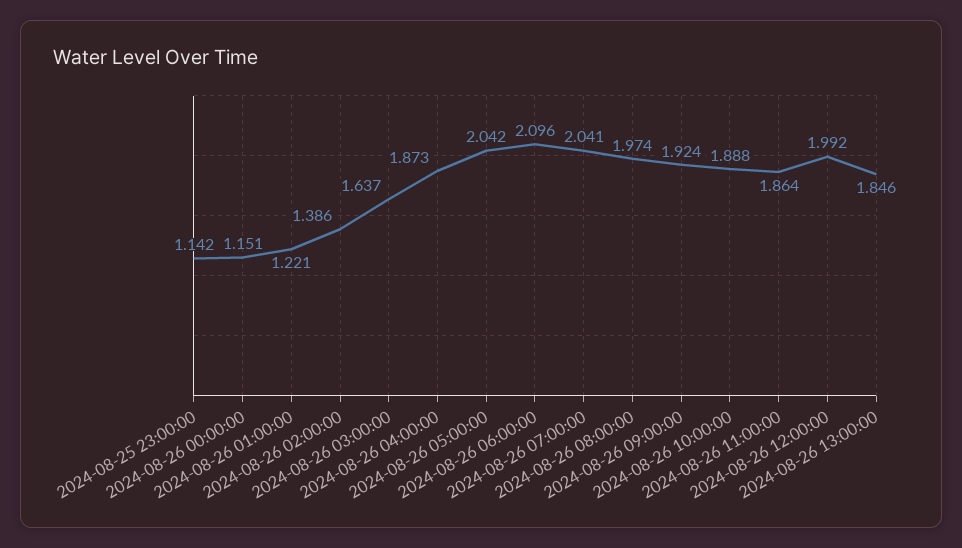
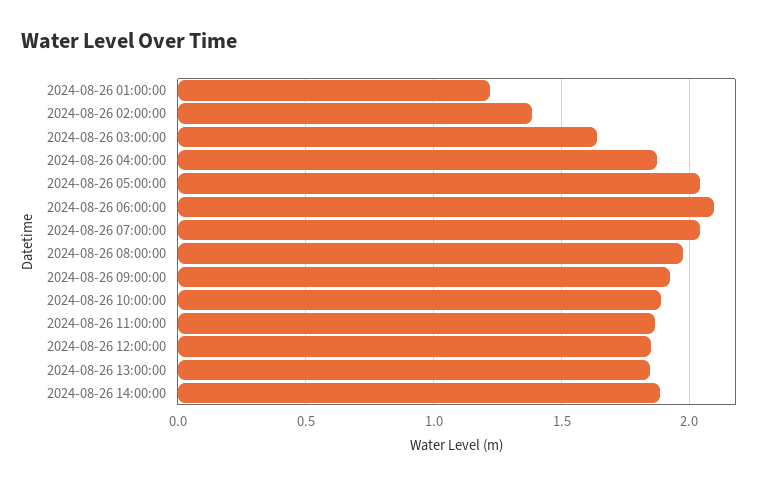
2024-08-25 23:00:00: 1.142 -> none
2024-08-26 00:00:00: 1.151 -> none
2024-08-26 12:00:00: 1.992 -> 1.85
2024-08-26 14:00:00: none -> 1.9

